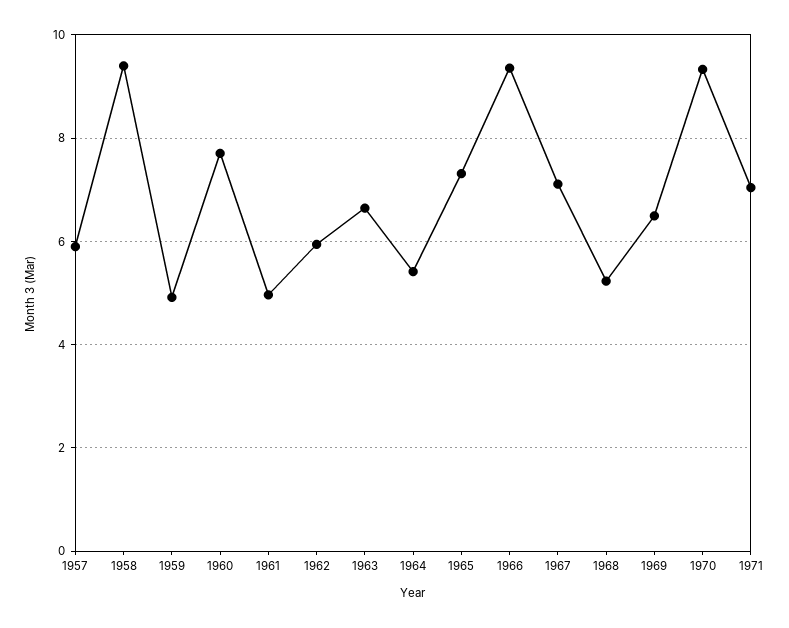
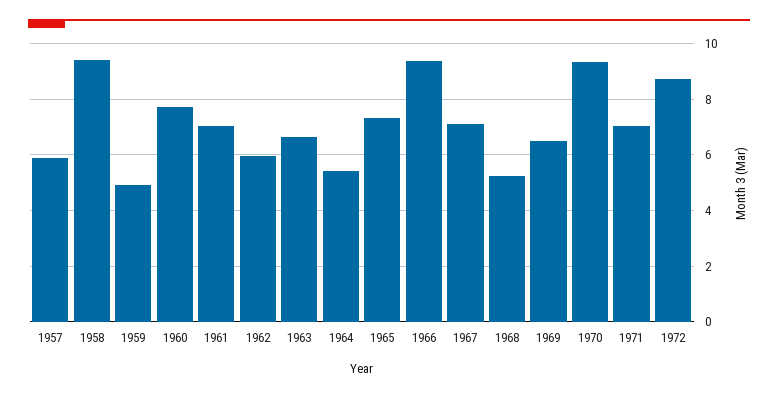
1961: 5 -> 7
1972: none -> 8.75

